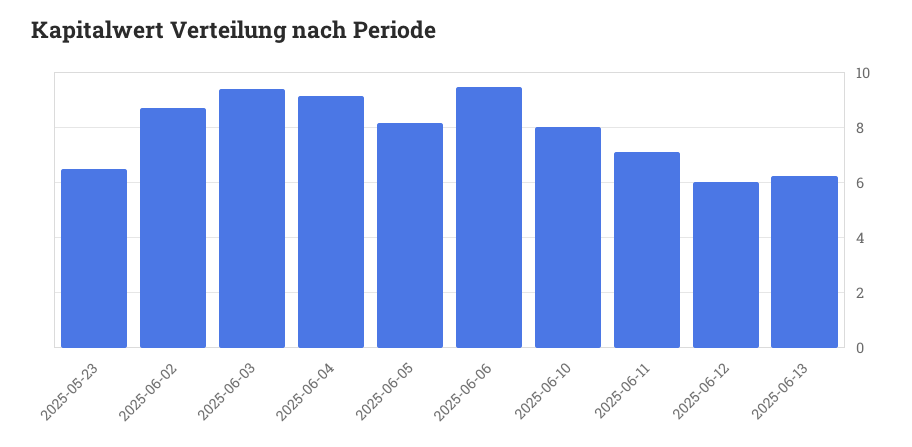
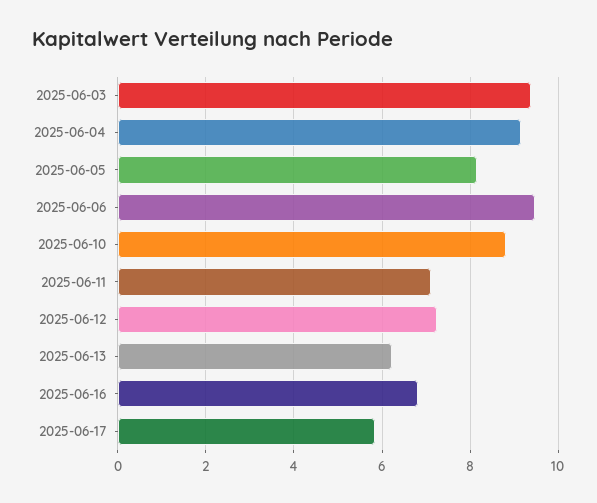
2025-05-23: 6.5 -> none
2025-06-02: 8.75 -> none
2025-06-10: 8 -> 8.8
2025-06-12: 6 -> 7.2
2025-06-16: none -> 6.8
2025-06-17: none -> 5.8

